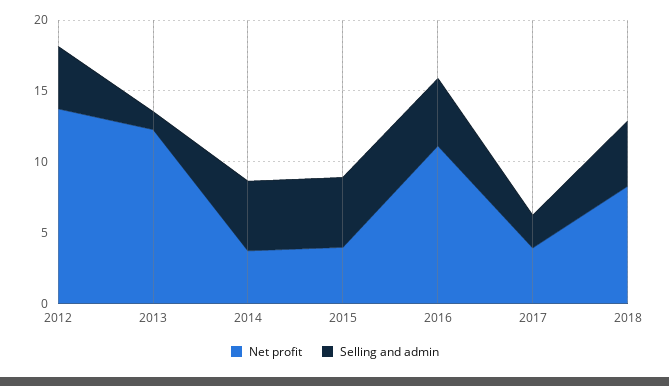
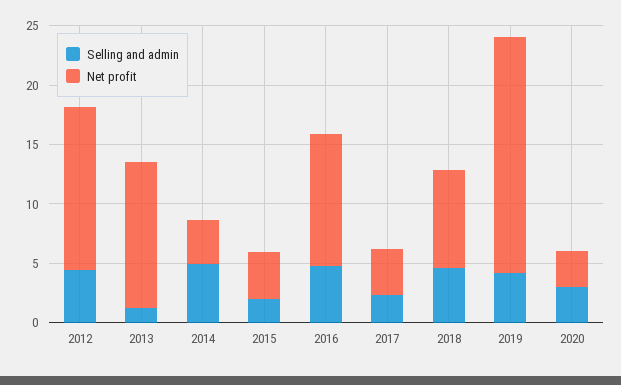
Selling and admin, 2015: 5 -> 2
Selling and admin, 2019: none -> 4
Net profit, 2019: none -> 20
Selling and admin, 2020: none -> 3
Net profit, 2020: none -> 3

